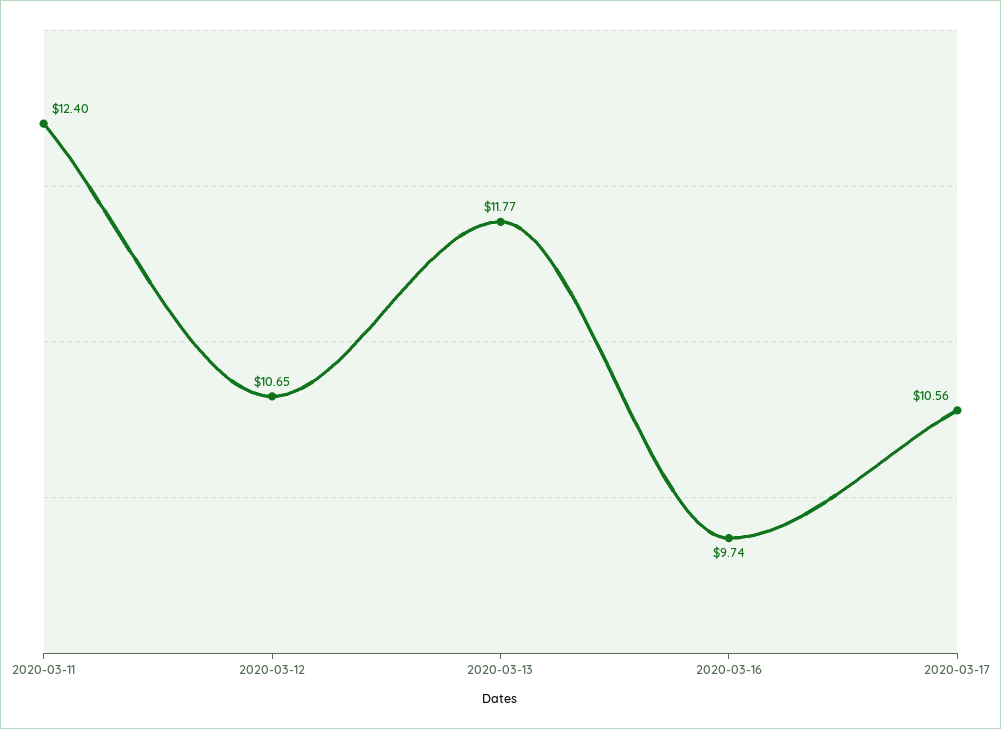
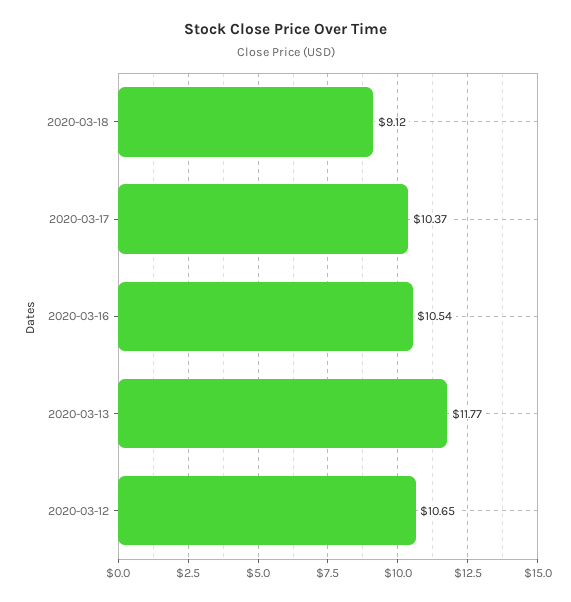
2020-03-11: 12.4 -> none
2020-03-16: 9.74 -> 10.54
2020-03-17: 10.56 -> 10.37
2020-03-18: none -> 9.12

